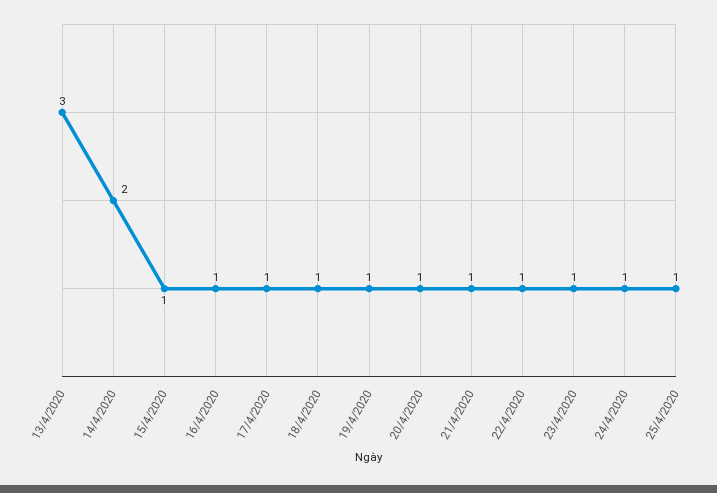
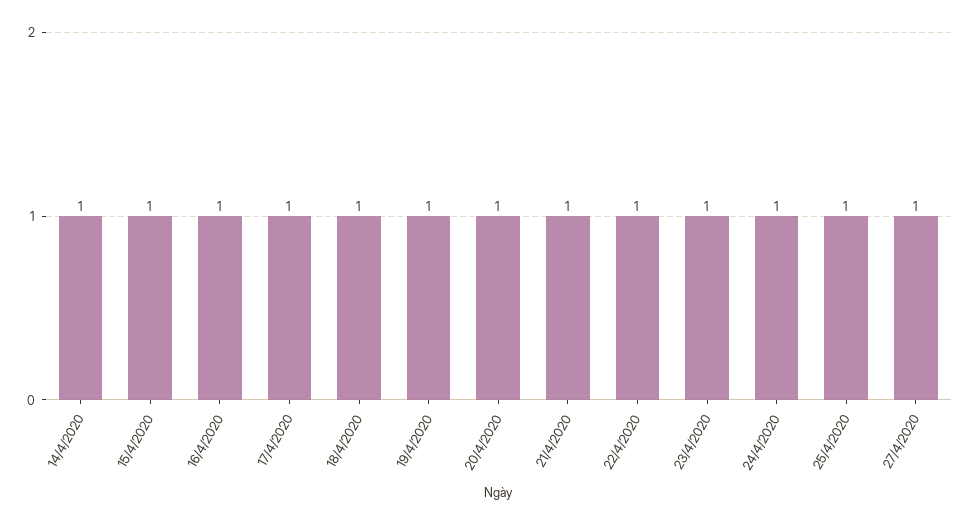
13/4/2020: 3 -> none
14/4/2020: 2 -> 1
27/4/2020: none -> 1

